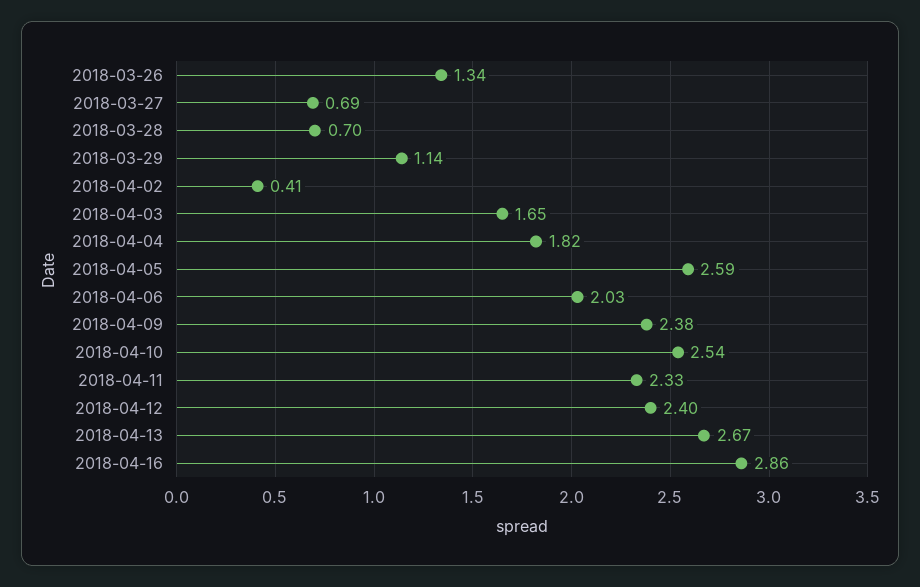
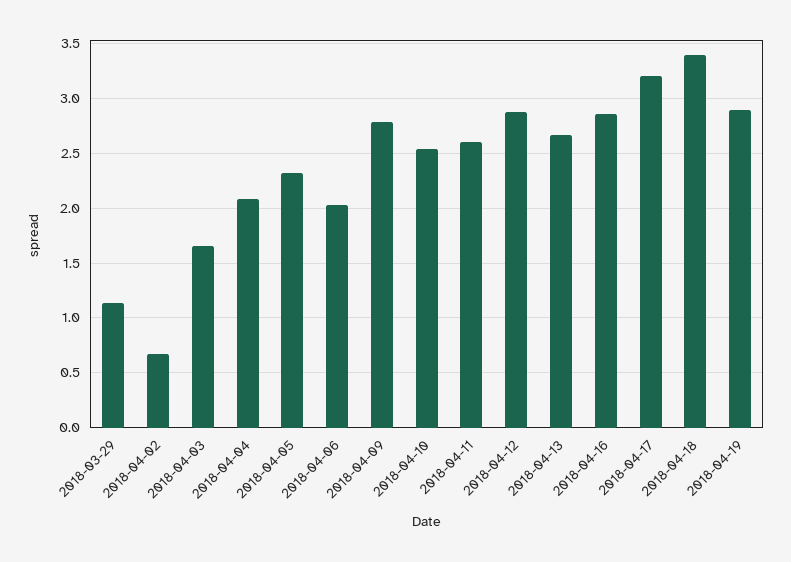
2018-03-26: 1.34 -> none
2018-03-27: 0.69 -> none
2018-03-28: 0.7 -> none
2018-04-02: 0.41 -> 0.7
2018-04-04: 1.82 -> 2.1
2018-04-05: 2.59 -> 2.3
2018-04-09: 2.38 -> 2.8
2018-04-11: 2.33 -> 2.6
2018-04-12: 2.4 -> 2.9
2018-04-17: none -> 3.2
2018-04-18: none -> 3.4
2018-04-19: none -> 2.9

